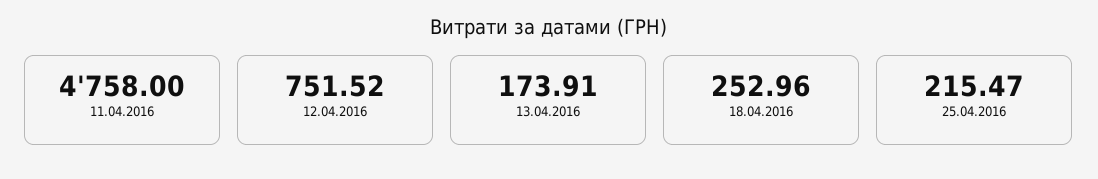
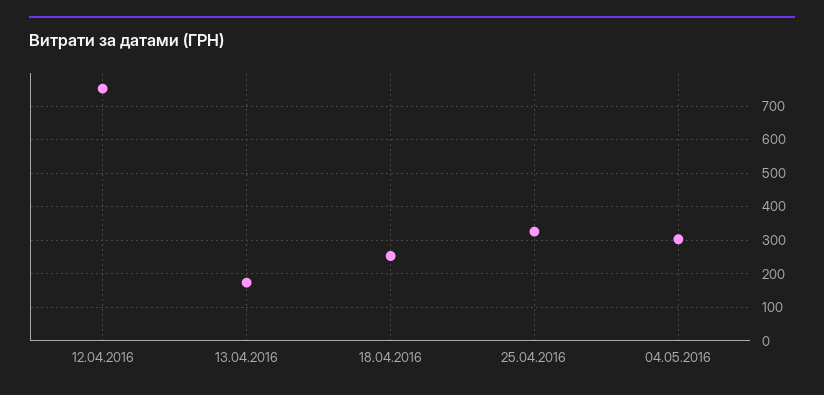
11.04.2016: 4758 -> none
25.04.2016: 215.47 -> 320
04.05.2016: none -> 300

